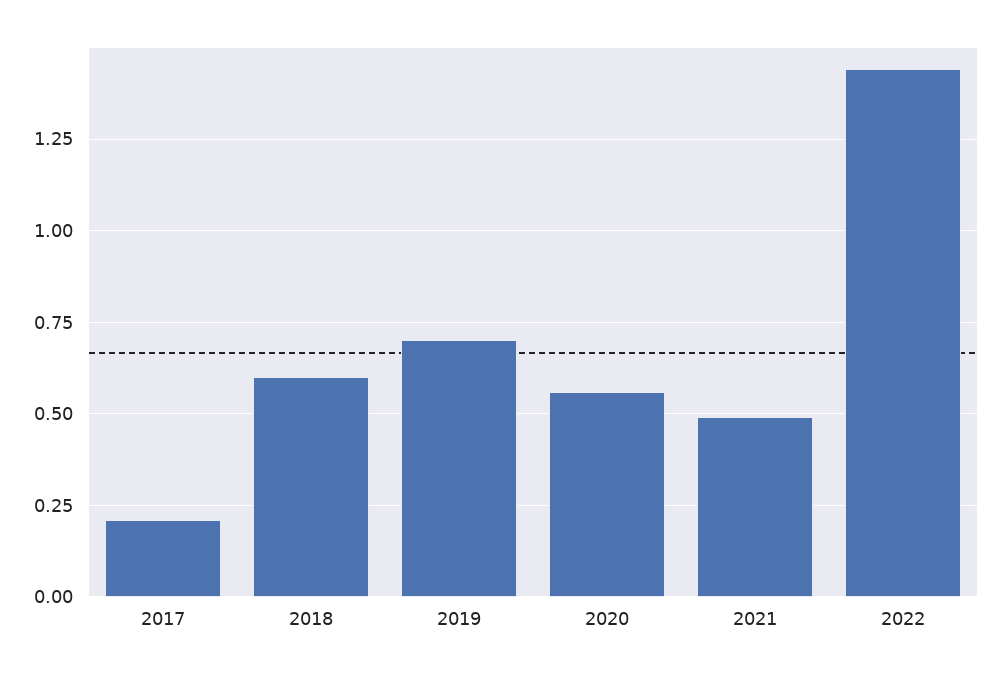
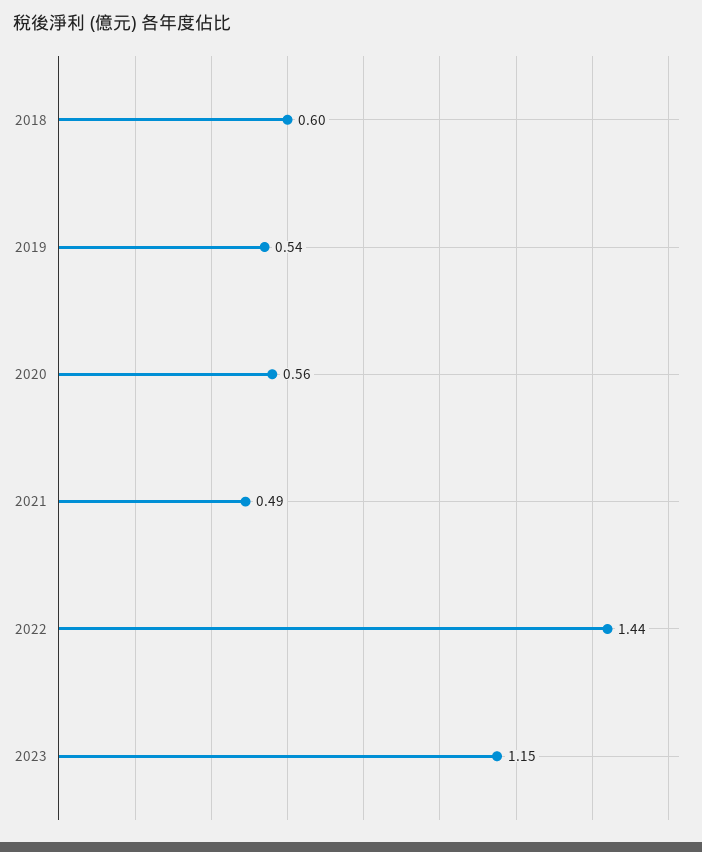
2017: 0.2 -> none
2019: 0.7 -> 0.54
2023: none -> 1.15

